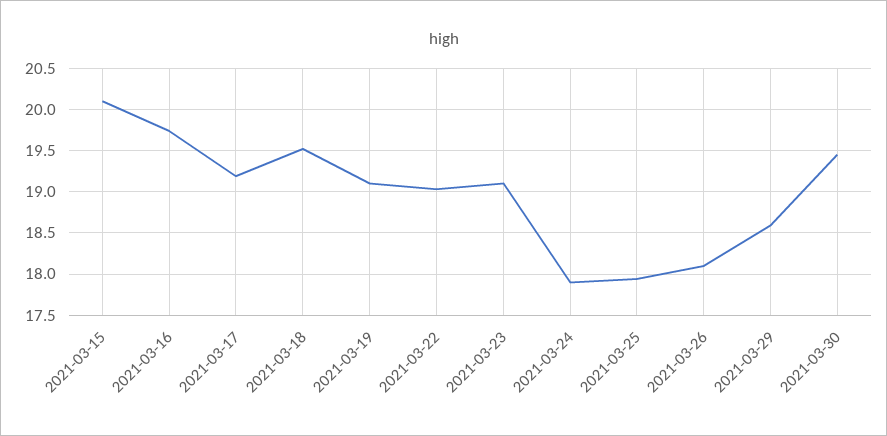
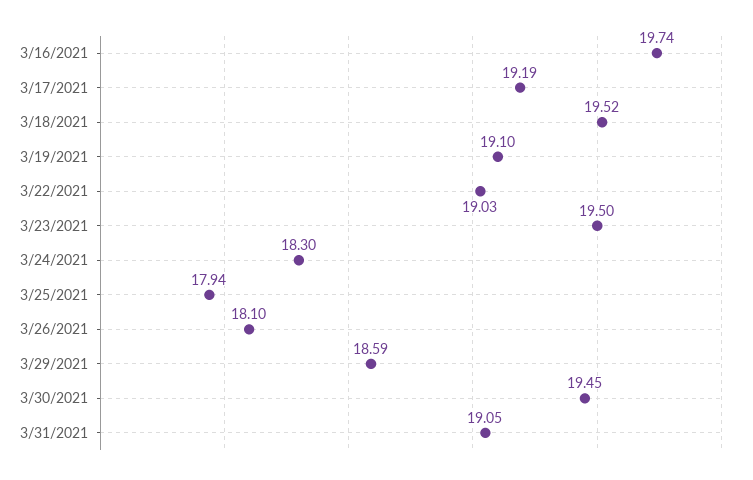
2021-03-15: 20.1 -> none
2021-03-23: 19.1 -> 19.5
2021-03-24: 17.9 -> 18.3
3/31/2021: none -> 19.05

